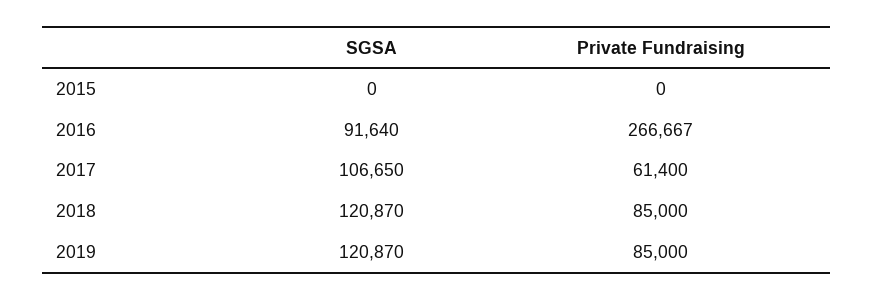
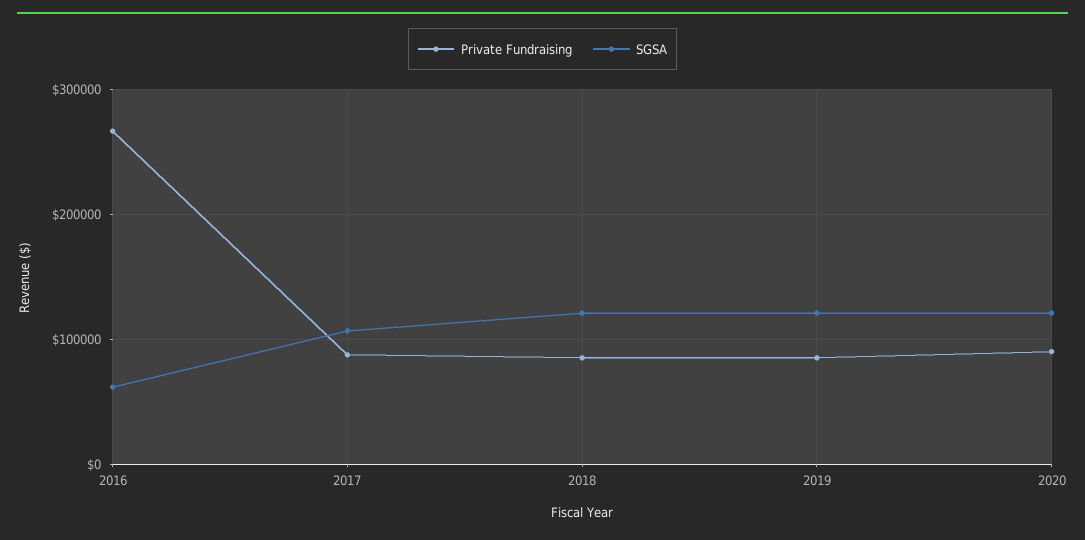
SGSA, 2015: 0 -> none
Private Fundraising, 2015: 0 -> none
SGSA, 2016: 91640 -> 60000
Private Fundraising, 2017: 61400 -> 90000
Private Fundraising, 2020: none -> 90000
SGSA, 2020: none -> 120000

